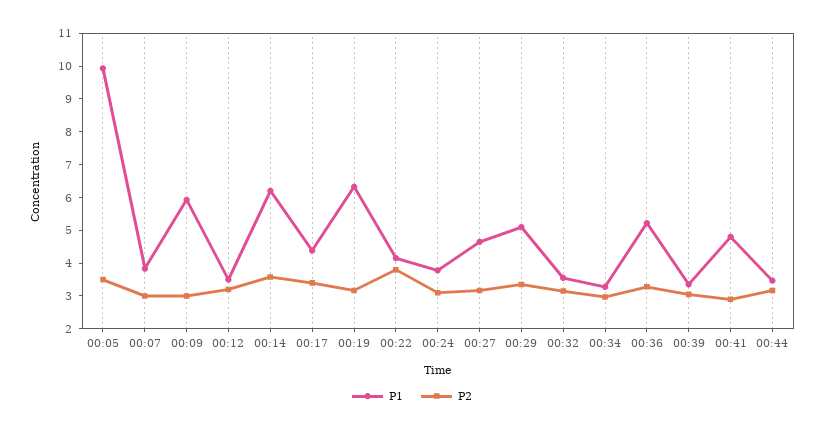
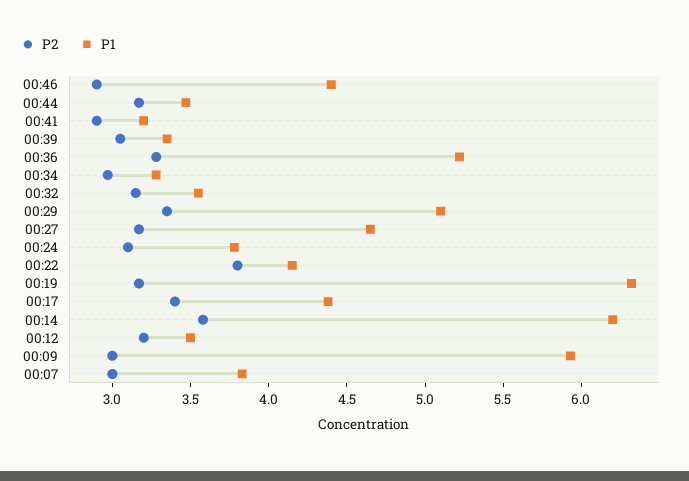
P1, 00:05: 10 -> none
P2, 00:05: 3.5 -> none
P1, 00:41: 4.75 -> 3.2
P2, 00:46: none -> 2.9
P1, 00:46: none -> 4.4

